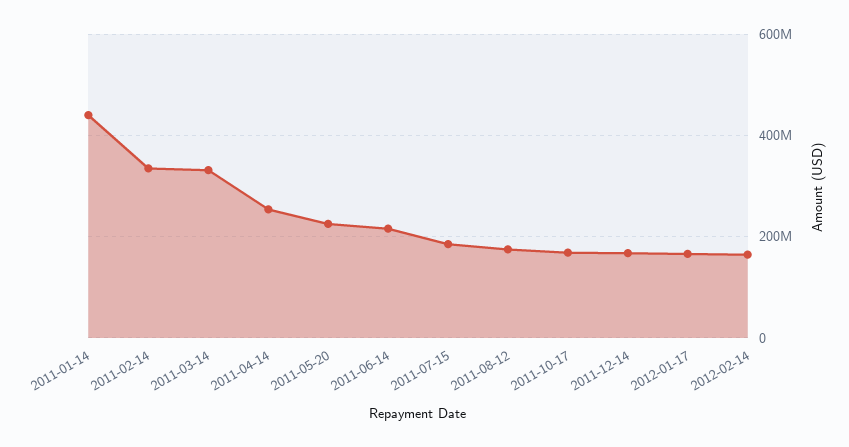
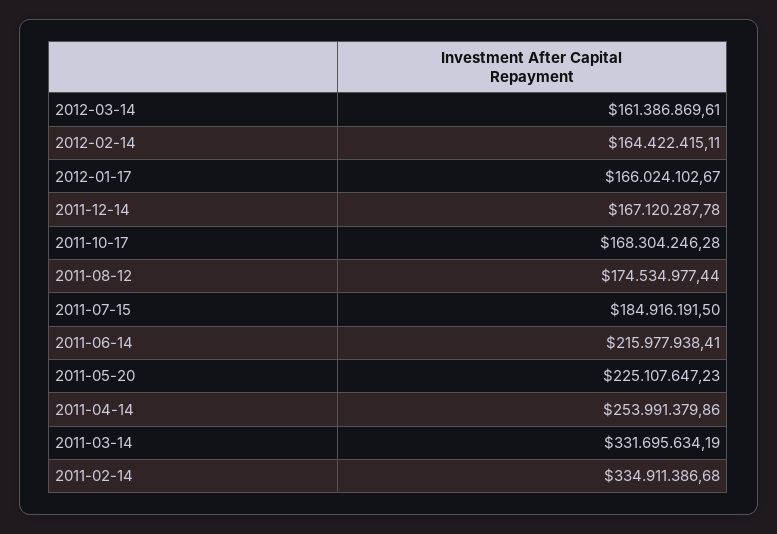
2011-01-14: 440000000 -> none
2012-03-14: none -> 161386869.61

